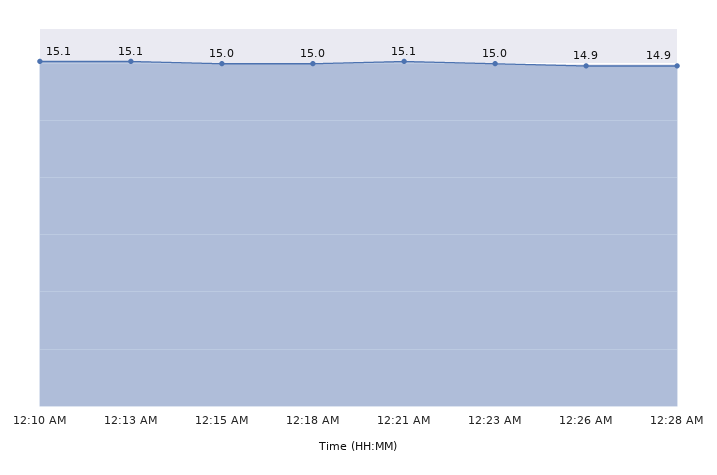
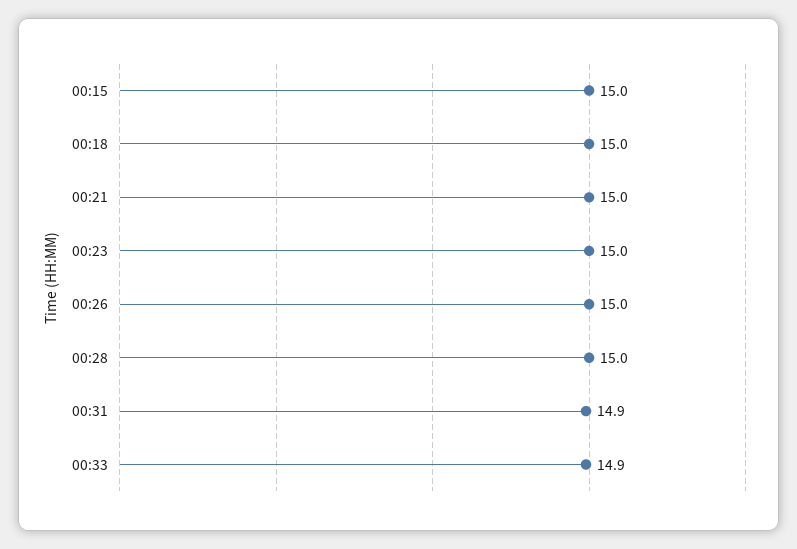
12:10 AM: 15.1 -> none
12:13 AM: 15.1 -> none
12:21 AM: 15.1 -> 15
12:26 AM: 14.9 -> 15
12:28 AM: 14.9 -> 15
00:31: none -> 14.9
00:33: none -> 14.9

